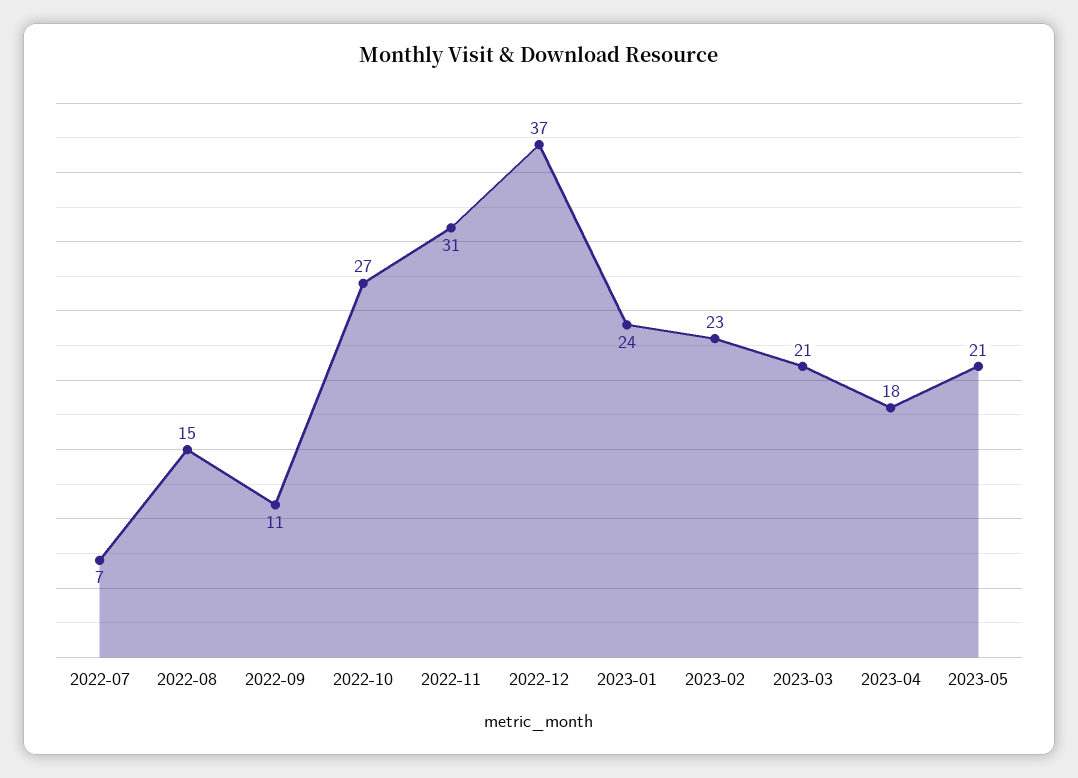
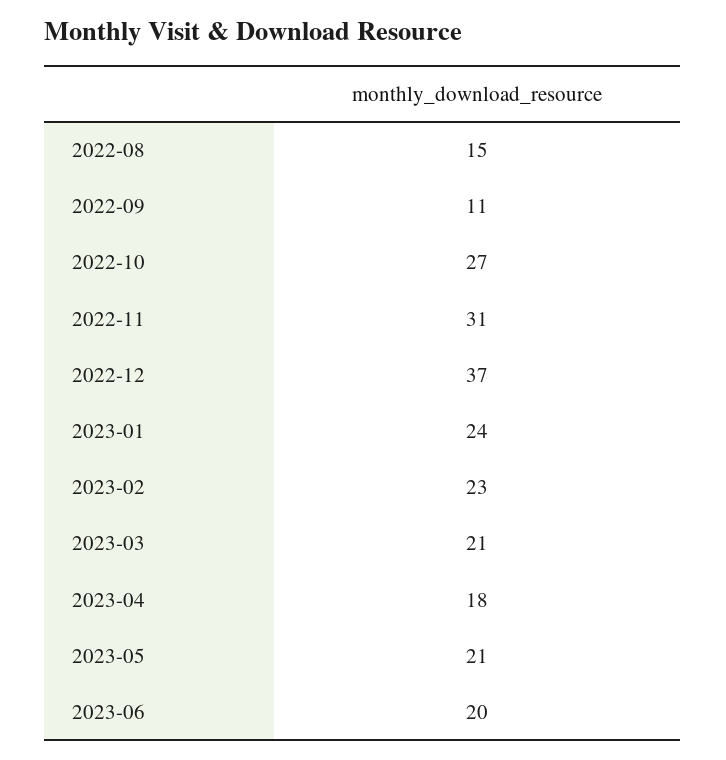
2022-07: 7 -> none
2023-06: none -> 20

